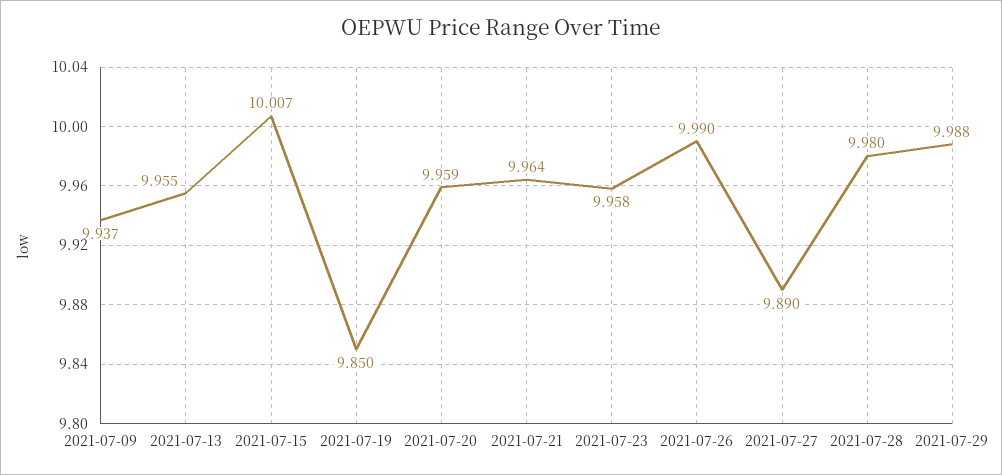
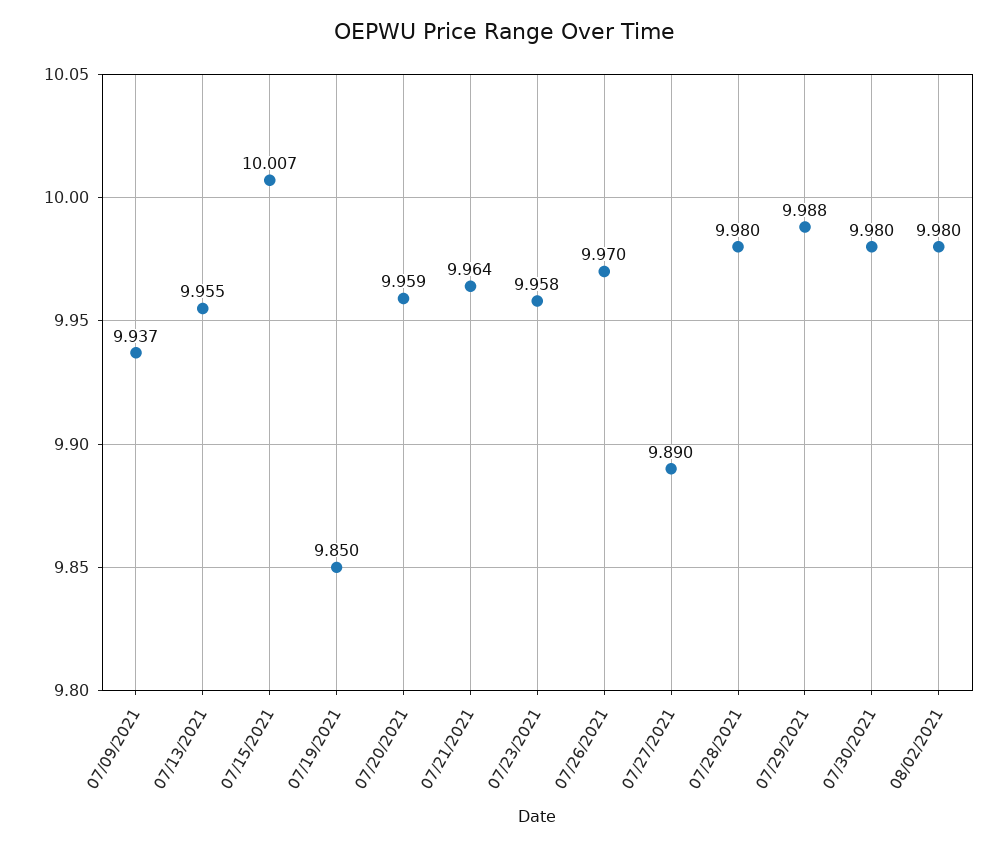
2021-07-26: 9.99 -> 9.97
07/30/2021: none -> 9.98
08/02/2021: none -> 9.98

